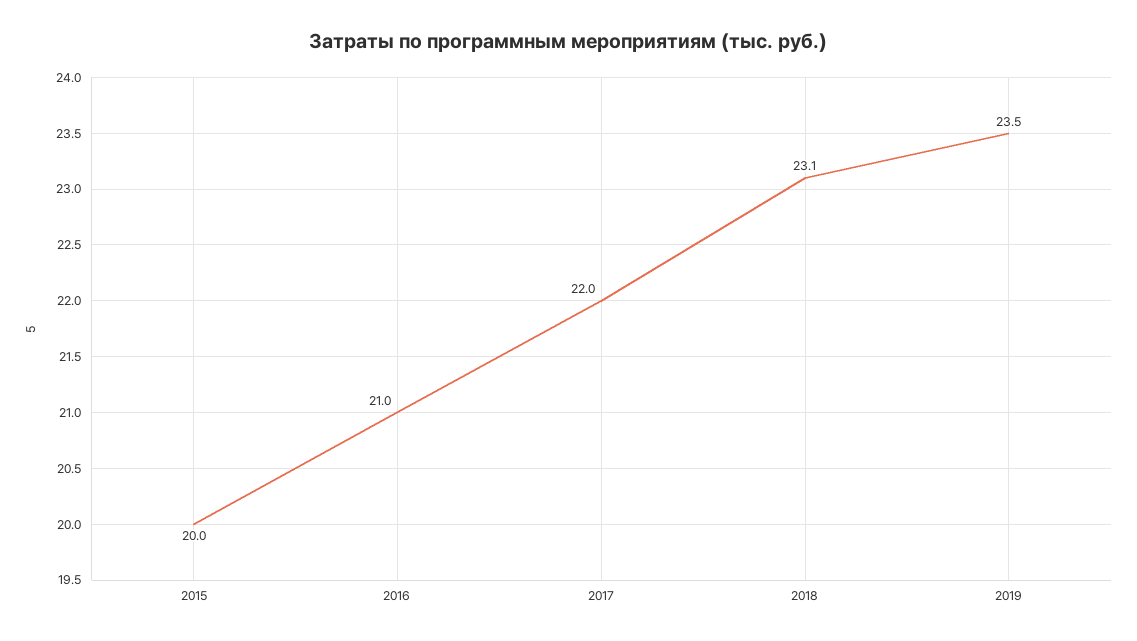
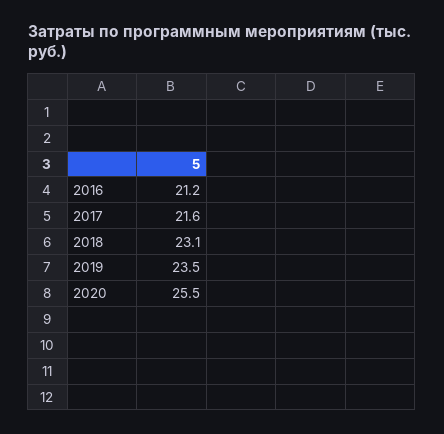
2015: 20 -> none
2016: 21 -> 21.2
2017: 22 -> 21.6
2020: none -> 25.5

